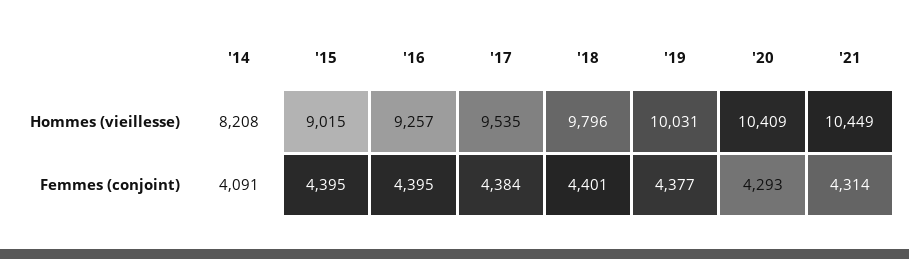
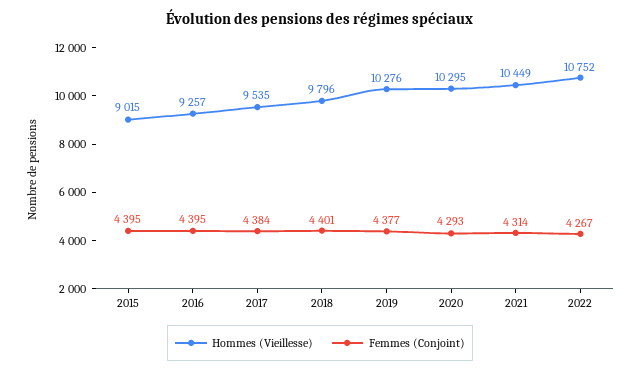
Hommes (vieillesse), '14: 8208 -> none
Hommes (vieillesse), '19: 10031 -> 10276
Hommes (vieillesse), '20: 10409 -> 10295
Femmes (conjoint), '14: 4091 -> none
Hommes (vieillesse), 2022: none -> 10752
Femmes (conjoint), 2022: none -> 4267

